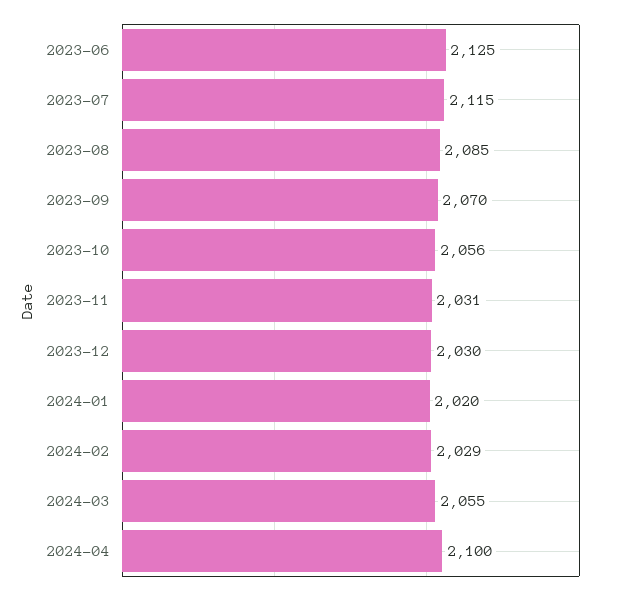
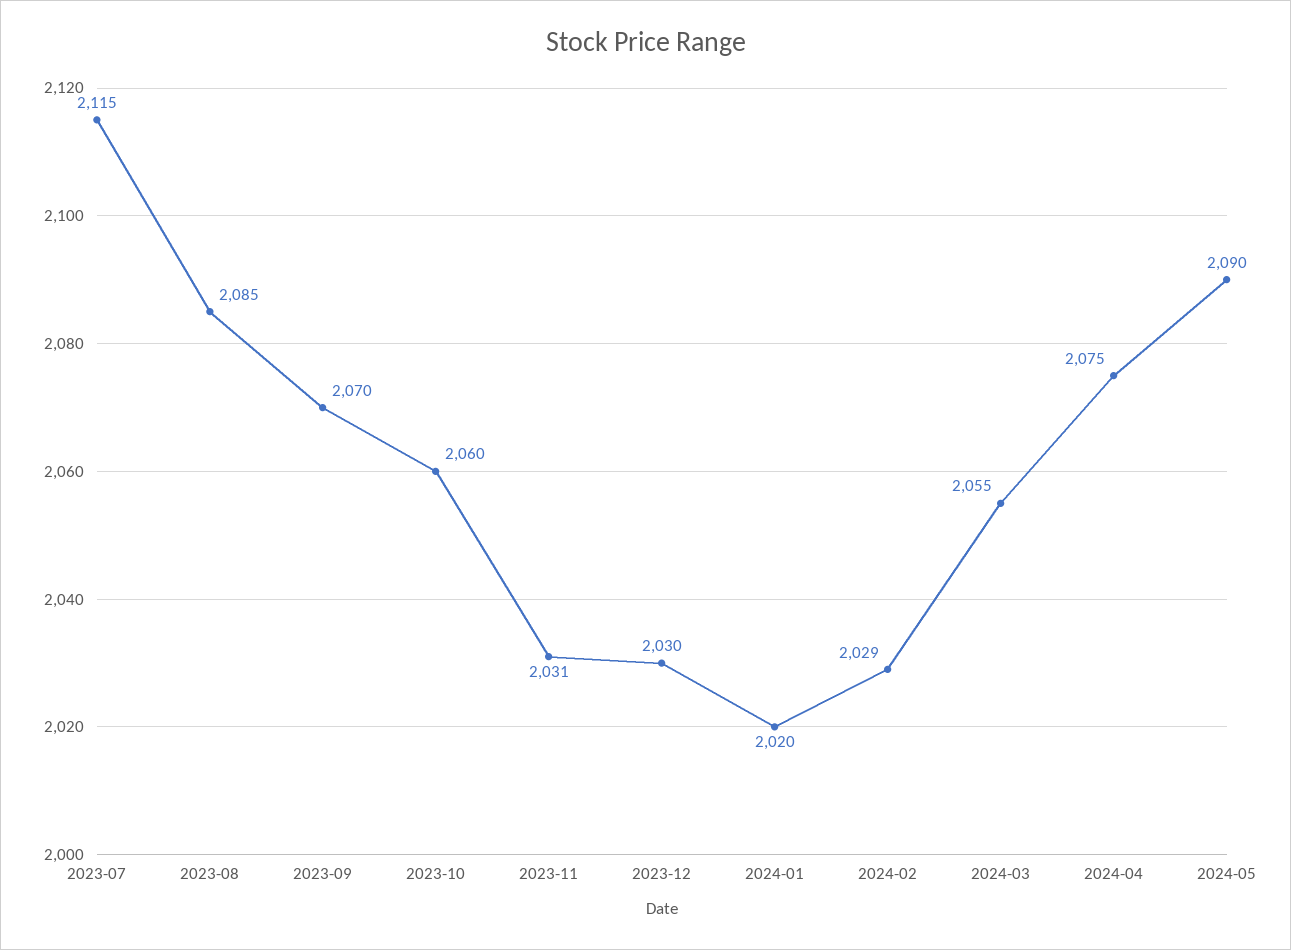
2023-06: 2125 -> none
2023-10: 2056 -> 2060
2024-04: 2100 -> 2075
2024-05: none -> 2090

